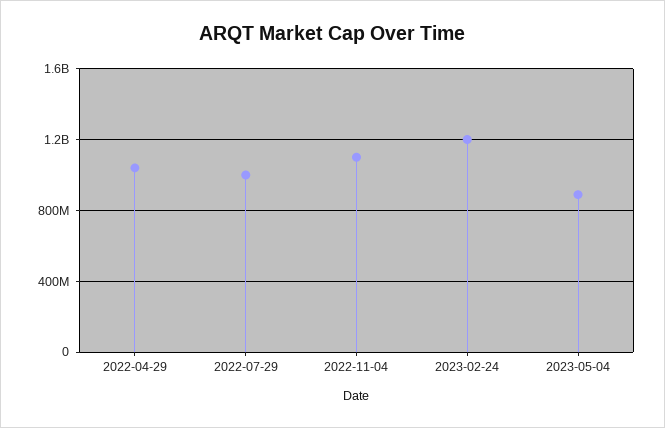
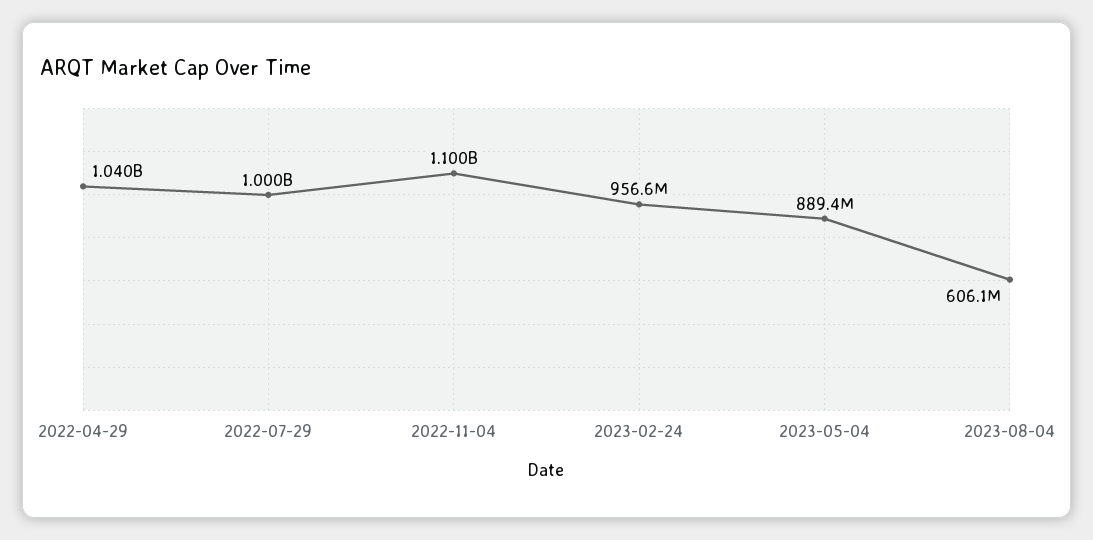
2023-02-24: 1200000000 -> 956600000
2023-08-04: none -> 606100000

